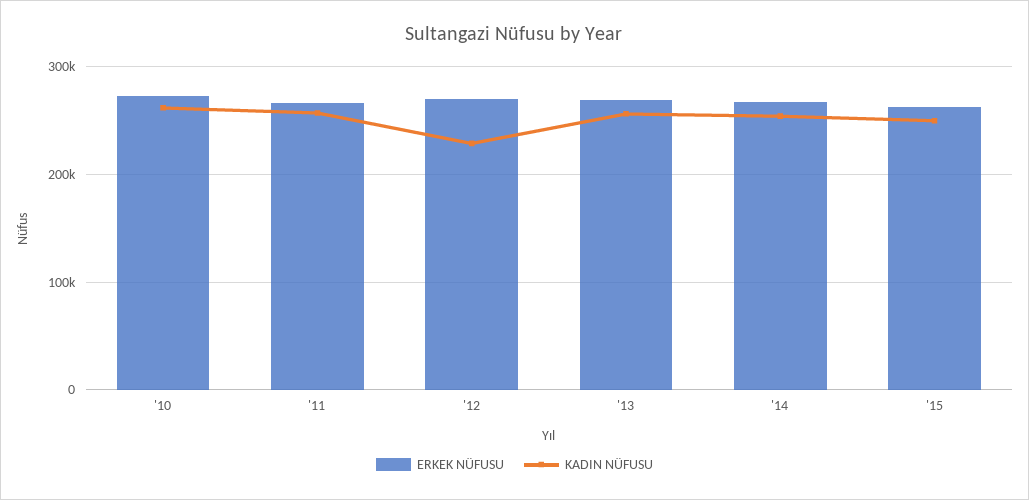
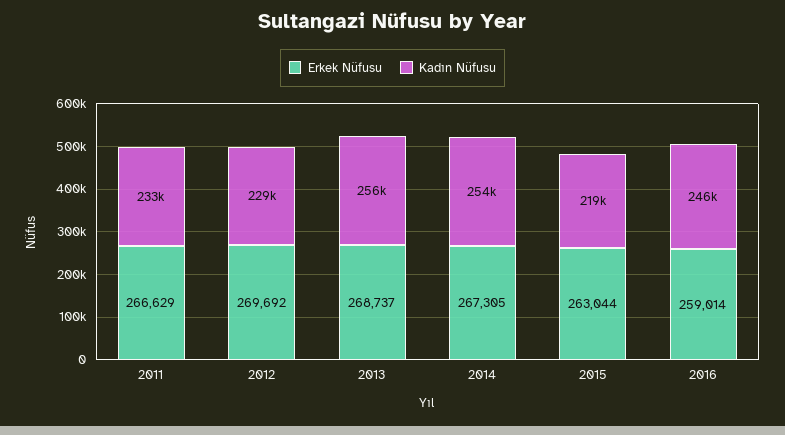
ERKEK NÜFUSU, '10: 270000 -> none
KADIN NÜFUSU, '10: 260000 -> none
KADIN NÜFUSU, '11: 260000 -> 233000
KADIN NÜFUSU, '15: 250000 -> 219000
ERKEK NÜFUSU, 2016: none -> 259014
KADIN NÜFUSU, 2016: none -> 246000

